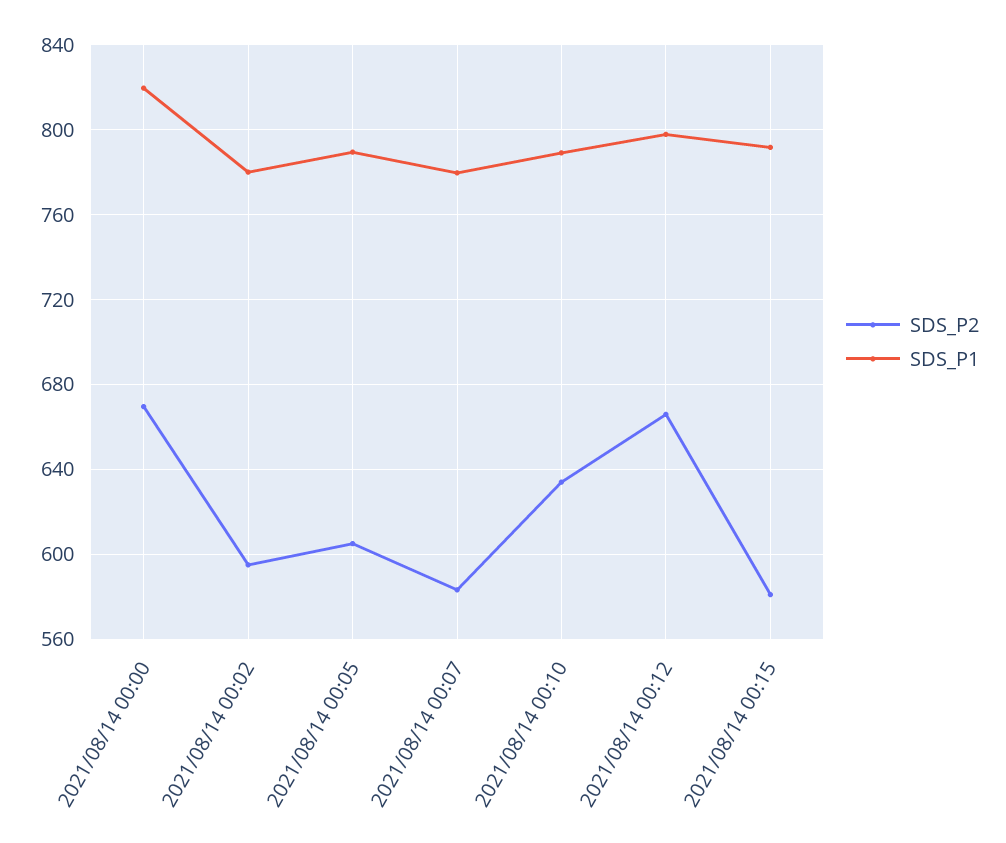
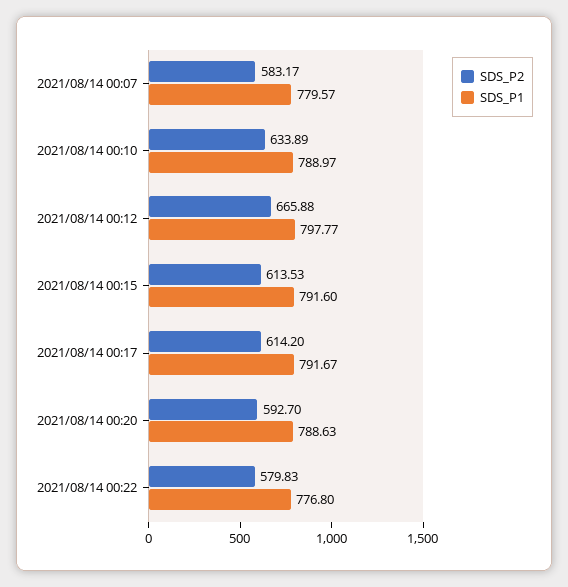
SDS_P2, 2021/08/14 00:00: 670 -> none
SDS_P1, 2021/08/14 00:00: 820 -> none
SDS_P2, 2021/08/14 00:02: 595 -> none
SDS_P1, 2021/08/14 00:02: 780 -> none
SDS_P2, 2021/08/14 00:05: 605 -> none
SDS_P1, 2021/08/14 00:05: 790 -> none
SDS_P2, 2021/08/14 00:15: 580 -> 613.53
SDS_P2, 2021/08/14 00:17: none -> 614.2
SDS_P1, 2021/08/14 00:17: none -> 791.67
SDS_P2, 2021/08/14 00:20: none -> 592.7
SDS_P1, 2021/08/14 00:20: none -> 788.63
SDS_P2, 2021/08/14 00:22: none -> 579.83
SDS_P1, 2021/08/14 00:22: none -> 776.8

